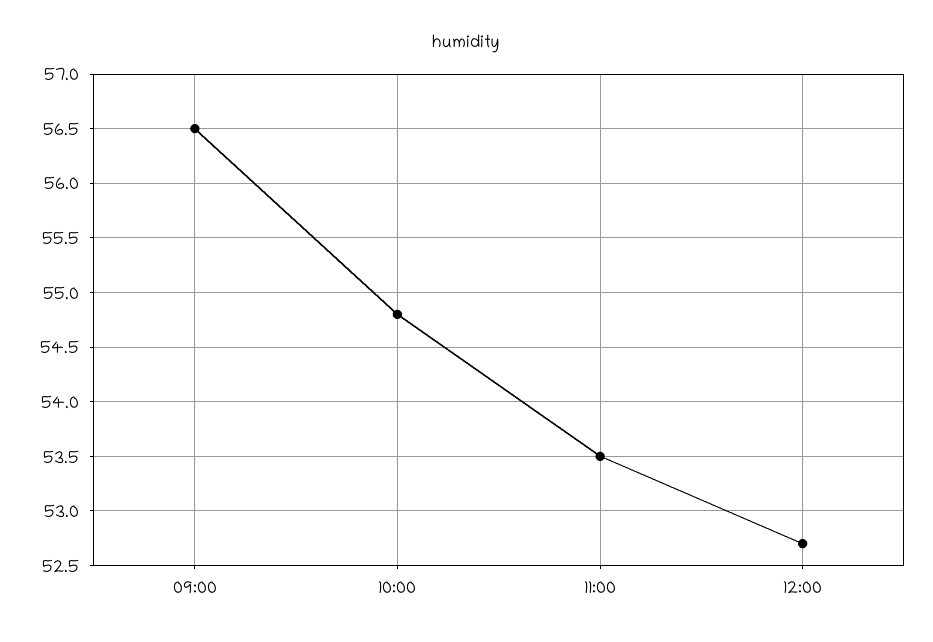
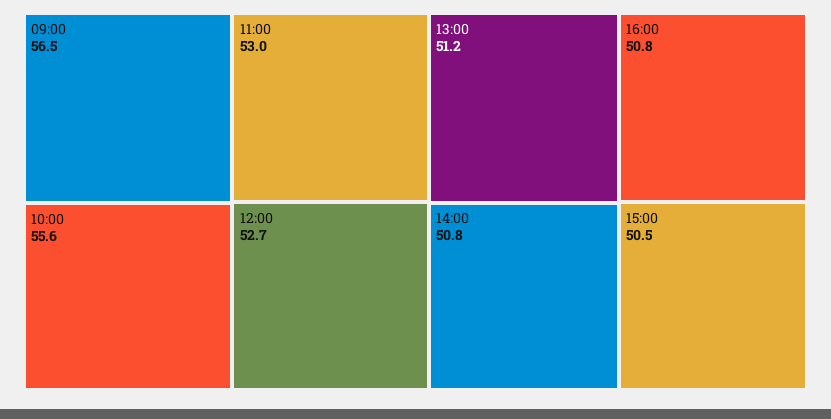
10:00: 54.8 -> 55.6
11:00: 53.5 -> 53
13:00: none -> 51.2
14:00: none -> 50.8
16:00: none -> 50.8
15:00: none -> 50.5

